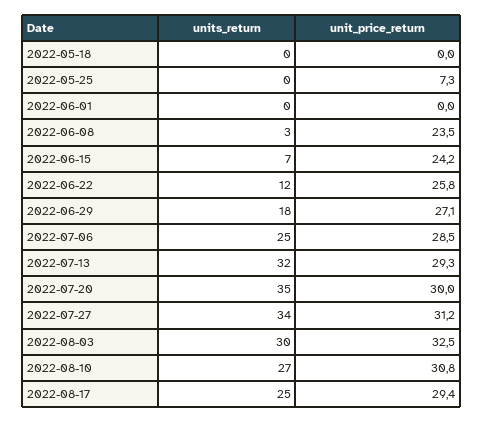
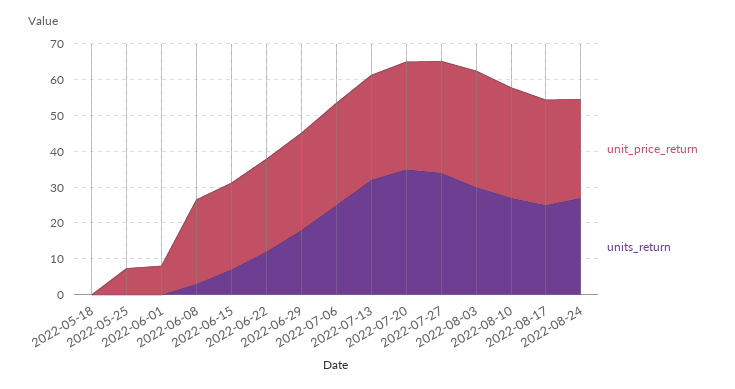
unit_price_return, 2022-06-01: 0 -> 7.5
unit_price_return, 2022-08-24: none -> 27.5
units_return, 2022-08-24: none -> 27.5

